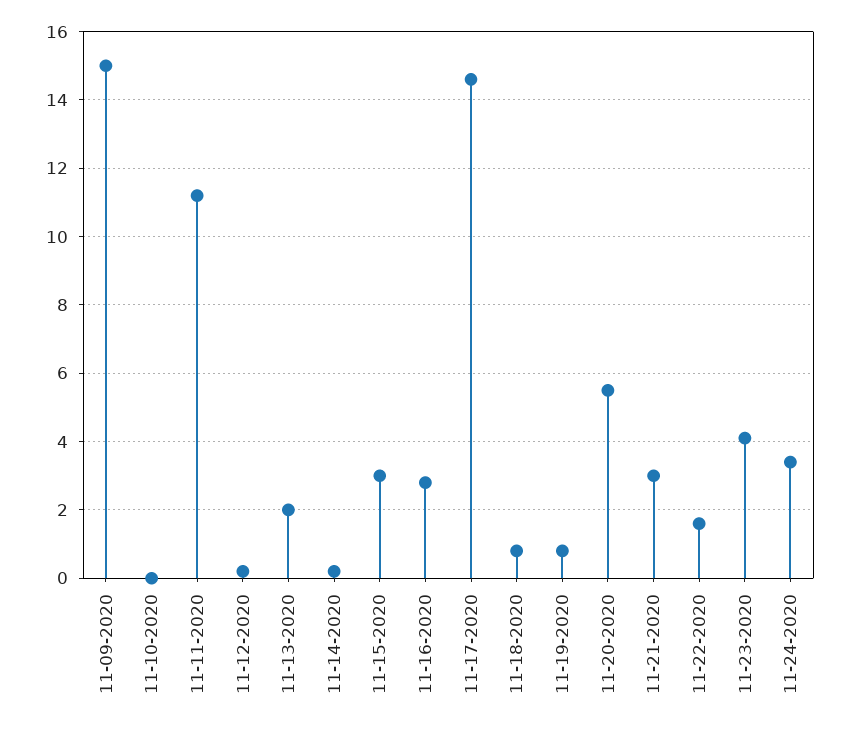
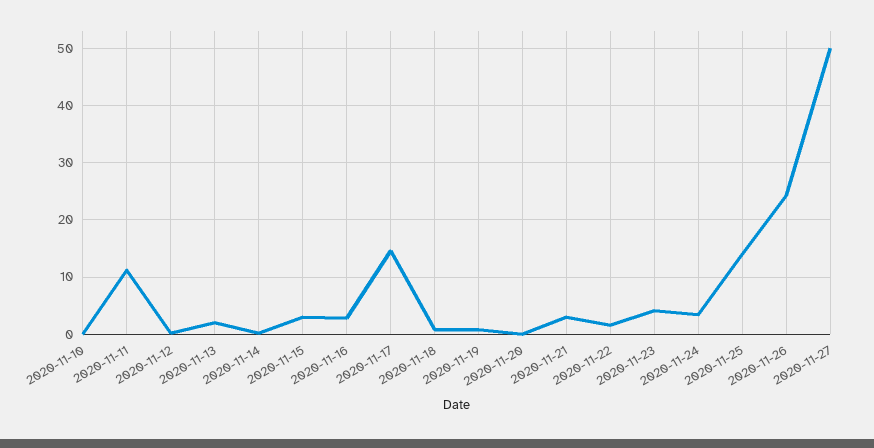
11-09-2020: 15 -> none
11-20-2020: 5.5 -> 0
2020-11-25: none -> 14
2020-11-26: none -> 24
2020-11-27: none -> 50

